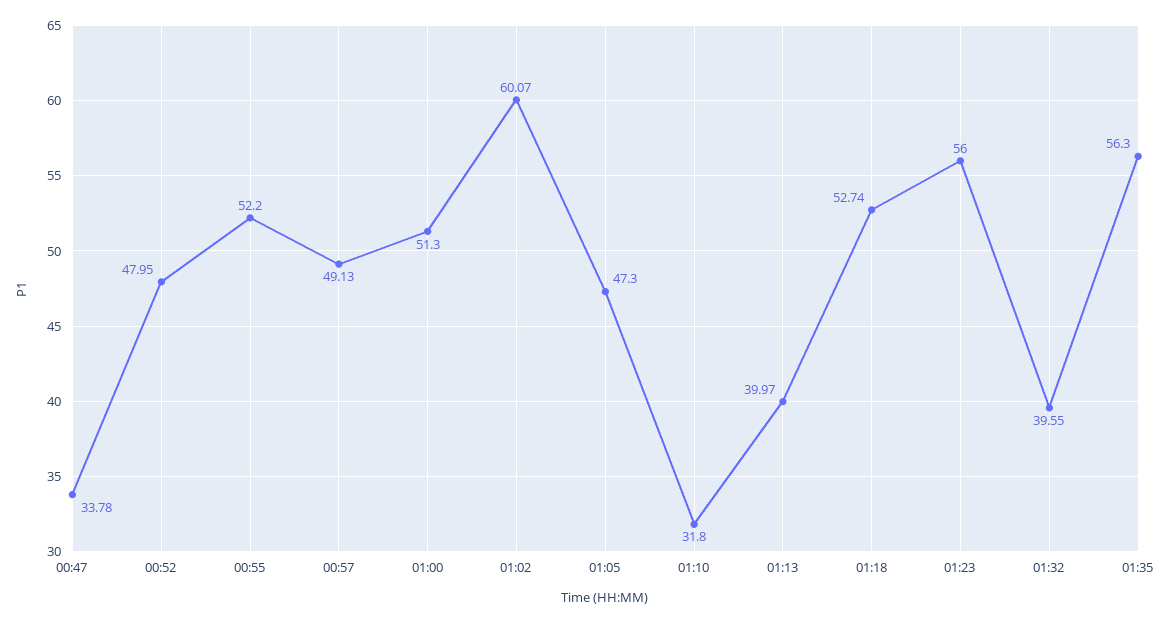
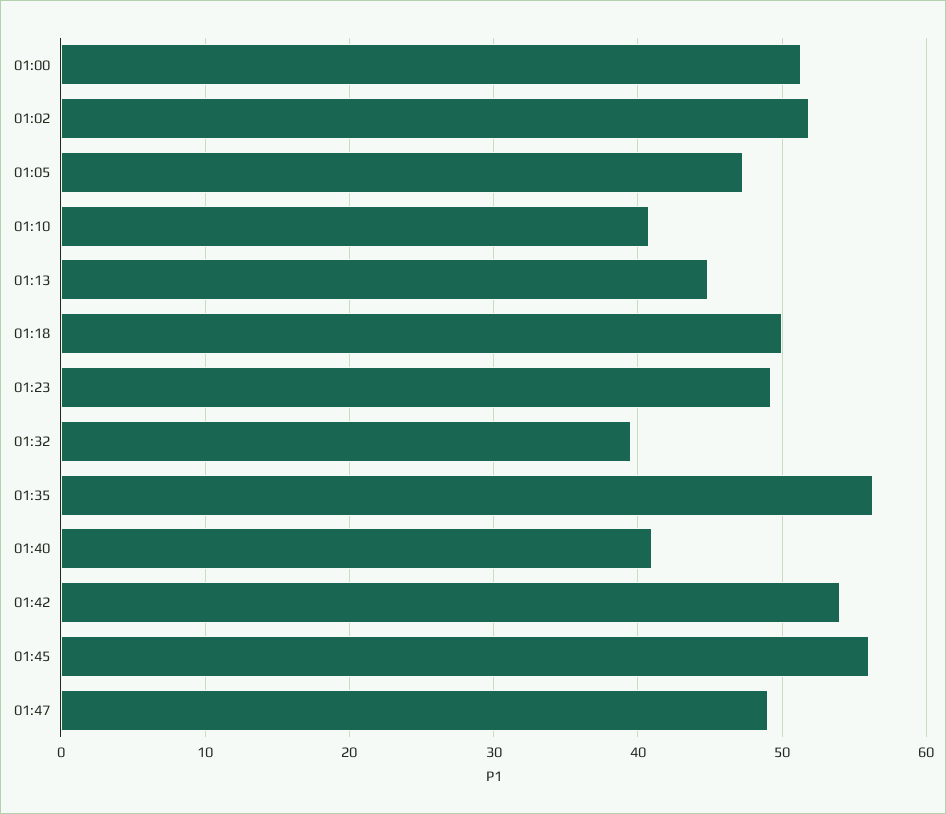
00:47: 33.78 -> none
00:52: 47.95 -> none
00:55: 52.2 -> none
00:57: 49.13 -> none
01:02: 60.07 -> 52
01:10: 31.8 -> 41
01:13: 39.97 -> 45
01:18: 52.74 -> 50
01:23: 56 -> 49
01:40: none -> 41
01:42: none -> 54
01:45: none -> 56
01:47: none -> 49

